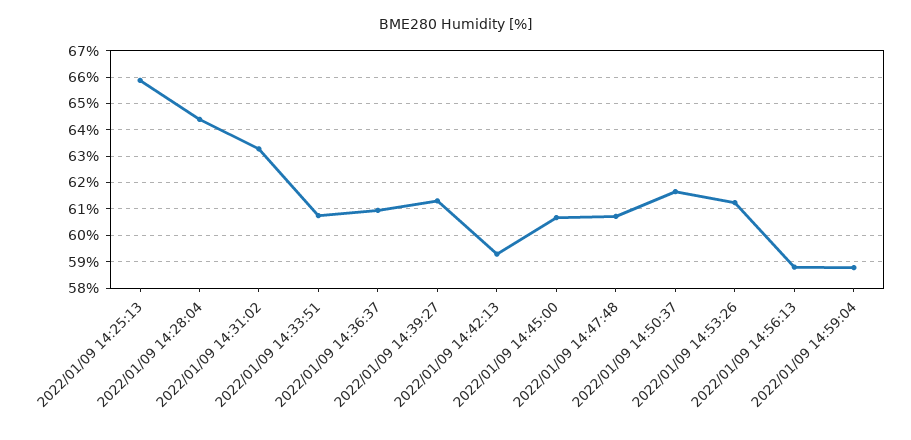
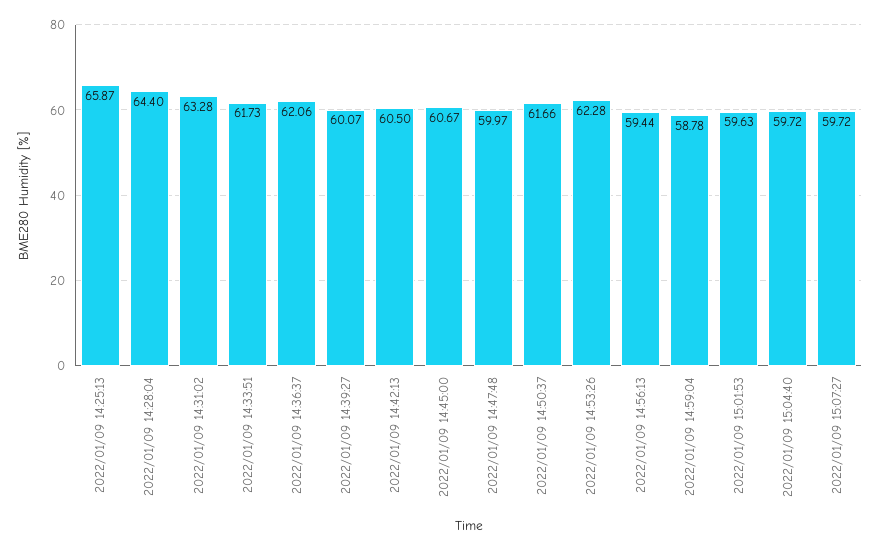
2022/01/09 14:33:51: 60.75 -> 61.73
2022/01/09 14:36:37: 61 -> 62.06
2022/01/09 14:39:27: 61.25 -> 60.07
2022/01/09 14:42:13: 59.25 -> 60.5
2022/01/09 14:47:48: 60.75 -> 59.97
2022/01/09 14:53:26: 61.25 -> 62.28
2022/01/09 14:56:13: 58.75 -> 59.44
2022/01/09 15:01:53: none -> 59.63
2022/01/09 15:04:40: none -> 59.72
2022/01/09 15:07:27: none -> 59.72

